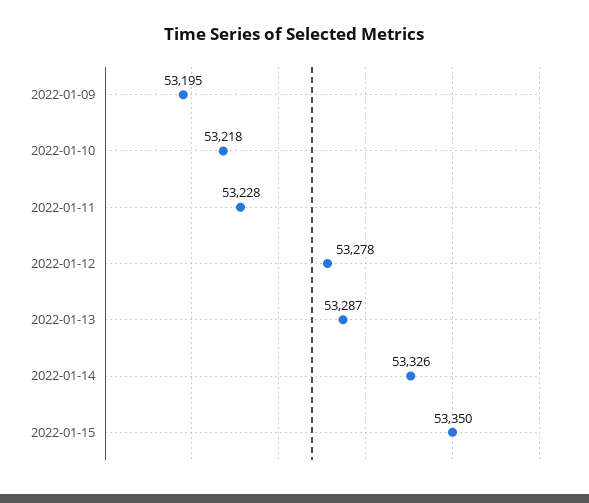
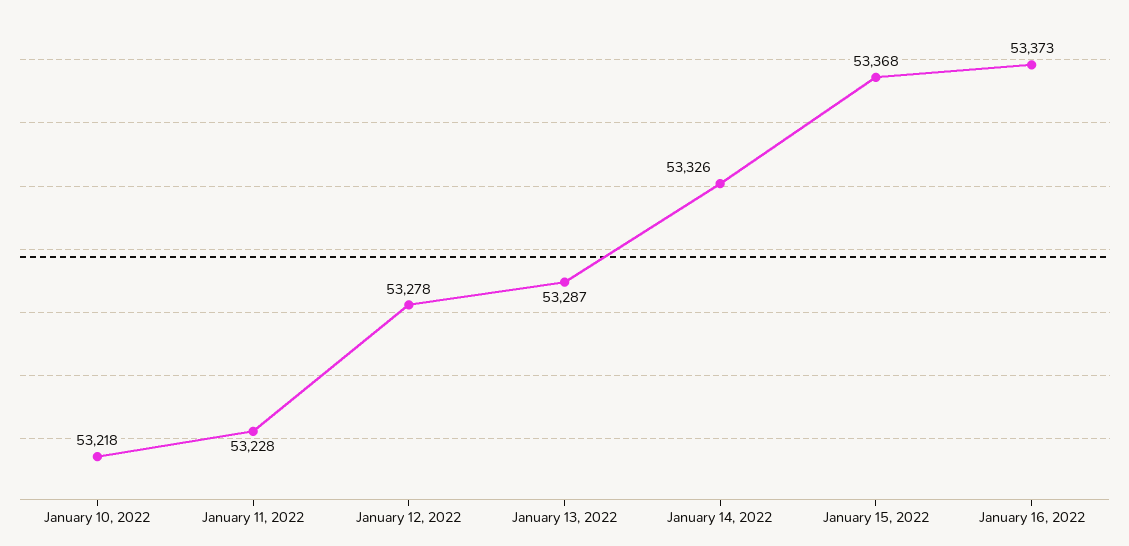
2022-01-09: 53195 -> none
2022-01-15: 53350 -> 53368
January 16, 2022: none -> 53373

